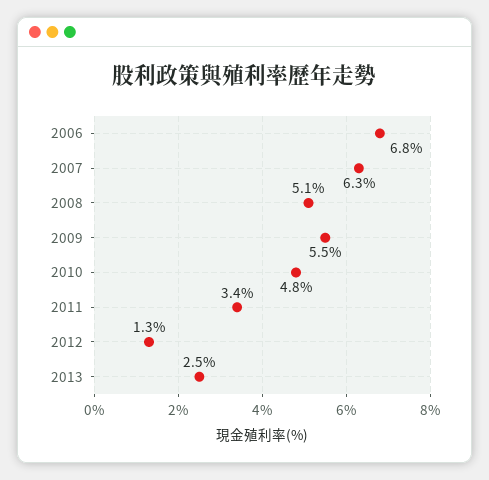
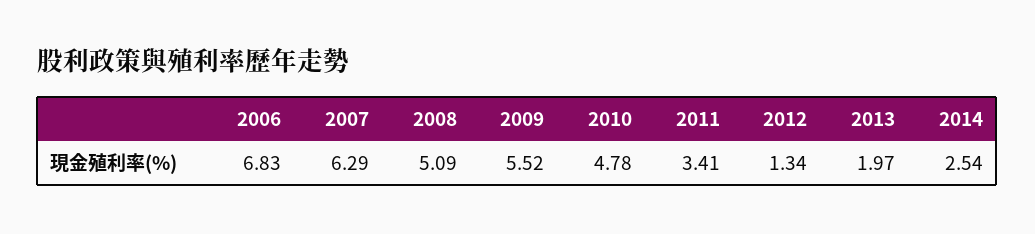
2013: 2.5 -> 1.97
2014: none -> 2.54

